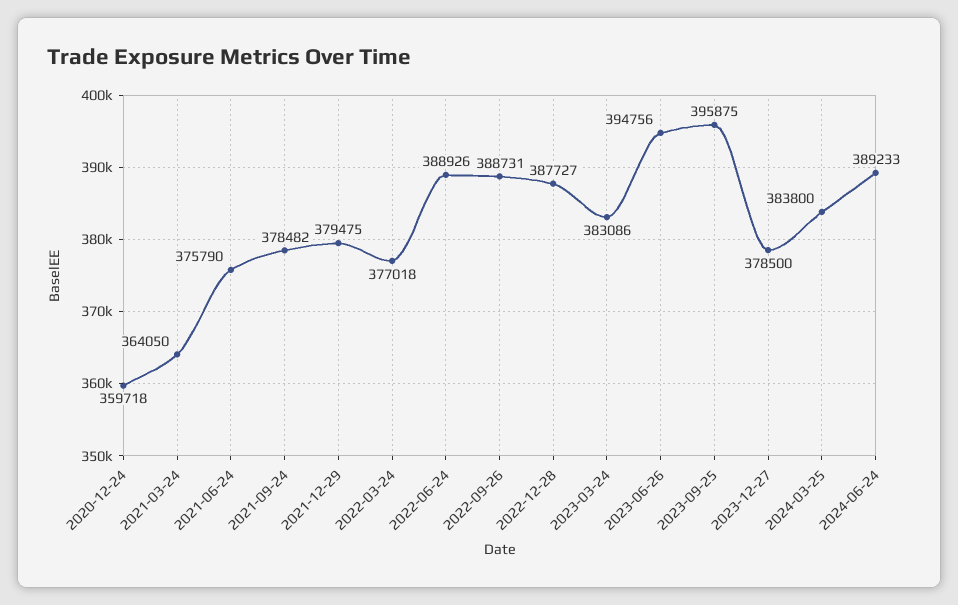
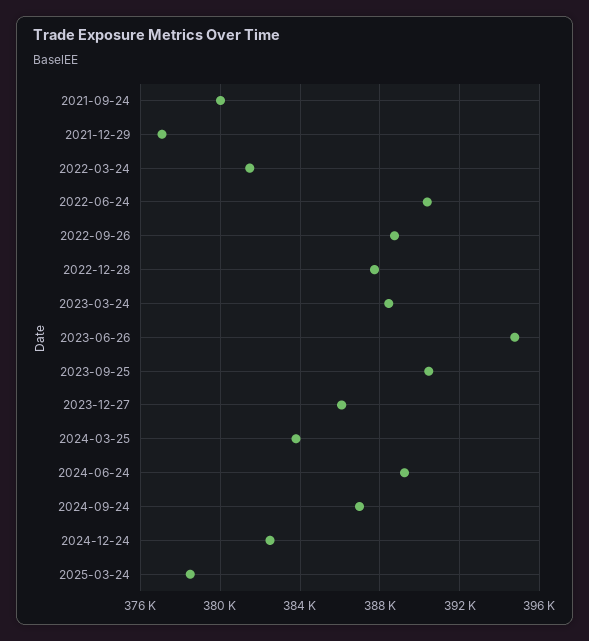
2020-12-24: 359718 -> none
2021-03-24: 364050 -> none
2021-06-24: 375790 -> none
2021-09-24: 378482 -> 380000
2021-12-29: 379475 -> 377000
2022-03-24: 377018 -> 381500
2022-06-24: 388926 -> 390500
2023-03-24: 383086 -> 388500
2023-09-25: 395875 -> 390500
2023-12-27: 378500 -> 386000
2024-09-24: none -> 387000
2024-12-24: none -> 382500
2025-03-24: none -> 378500

